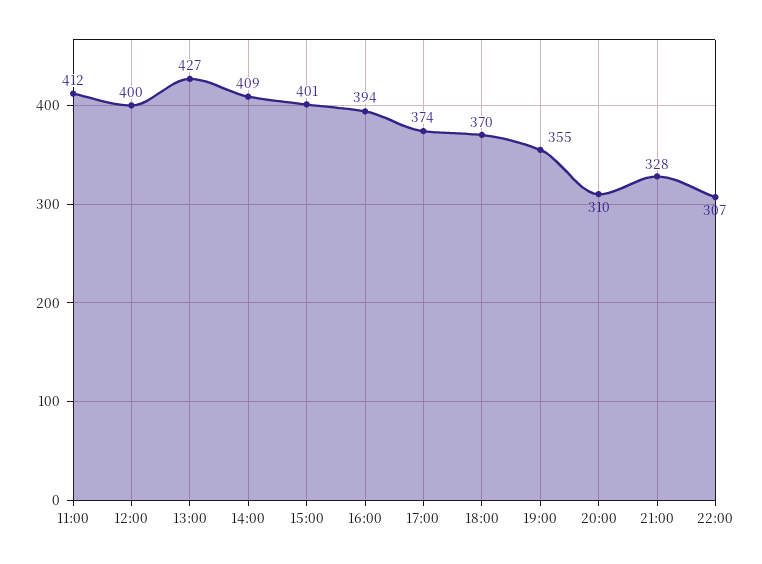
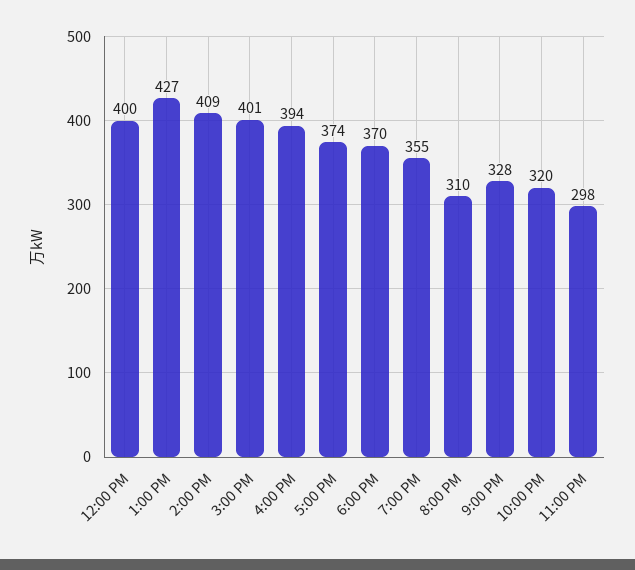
11:00: 412 -> none
22:00: 307 -> 320
11:00 PM: none -> 298

